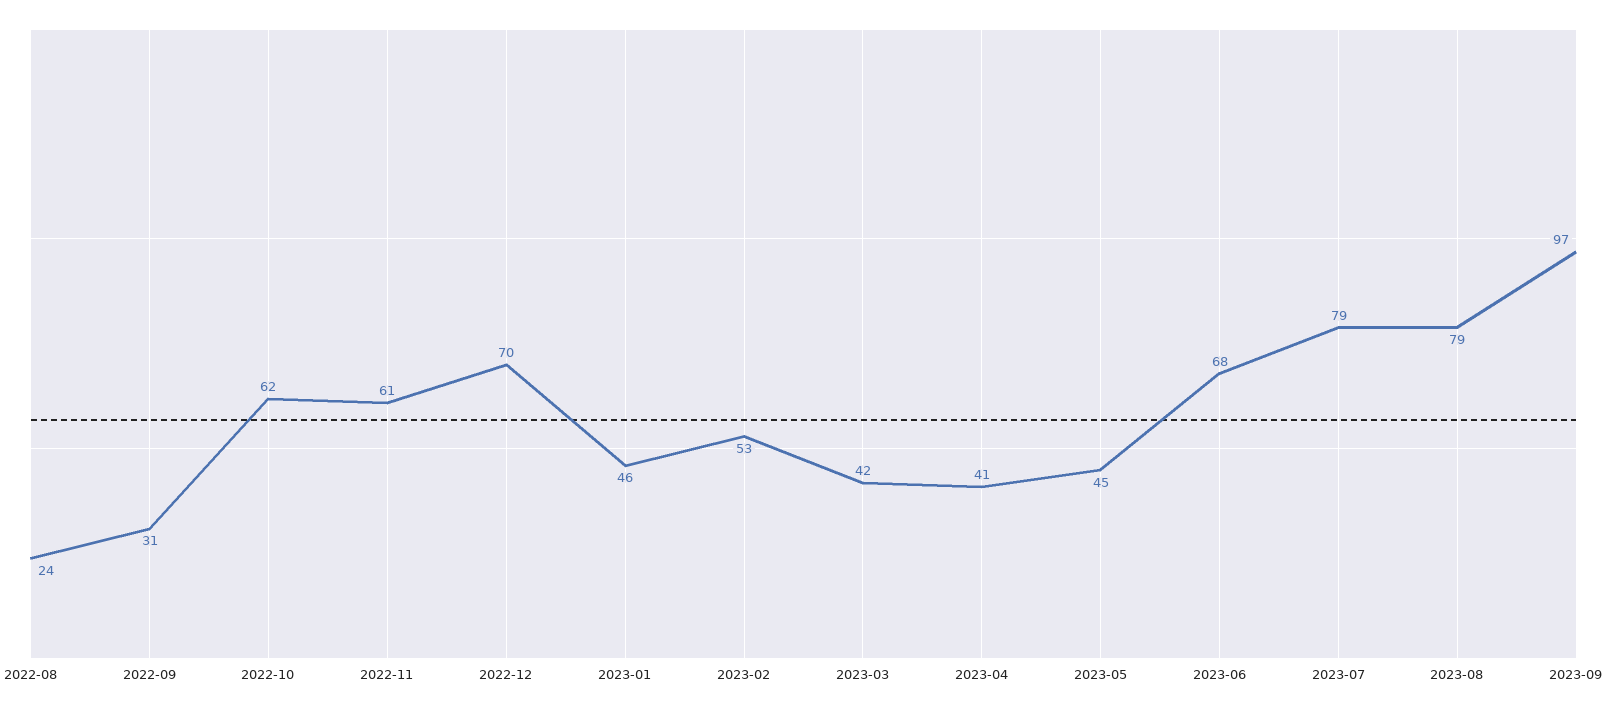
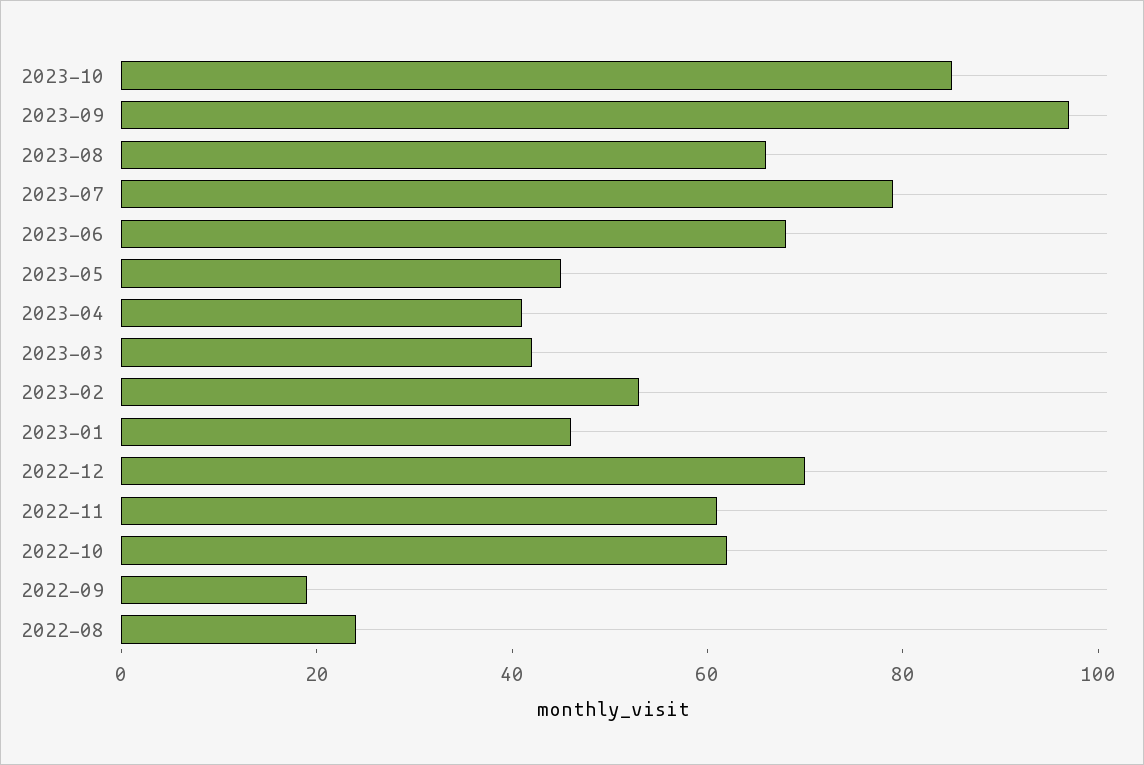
2022-09: 31 -> 20
2023-08: 79 -> 65
2023-10: none -> 85

